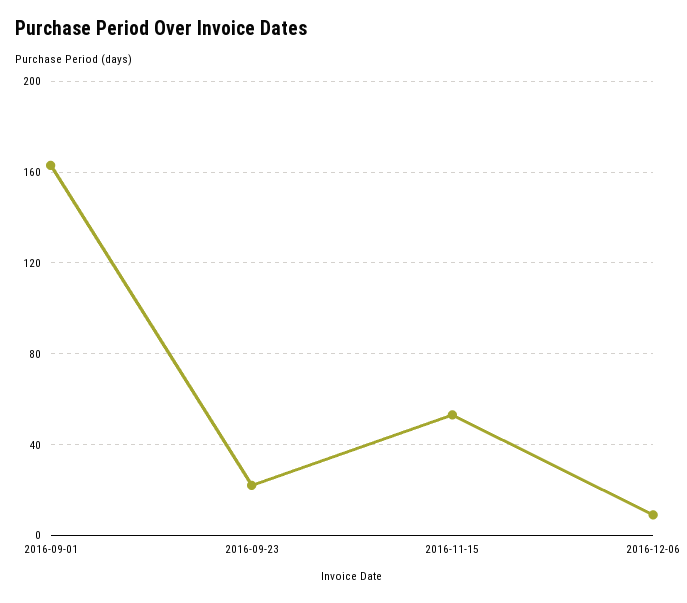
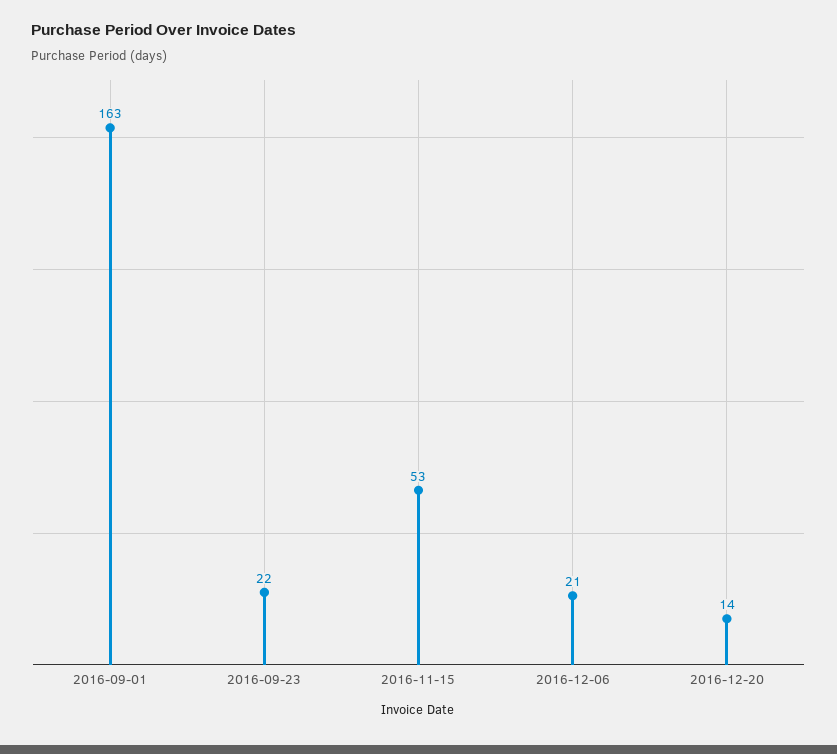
2016-12-06: 10 -> 21
2016-12-20: none -> 14

